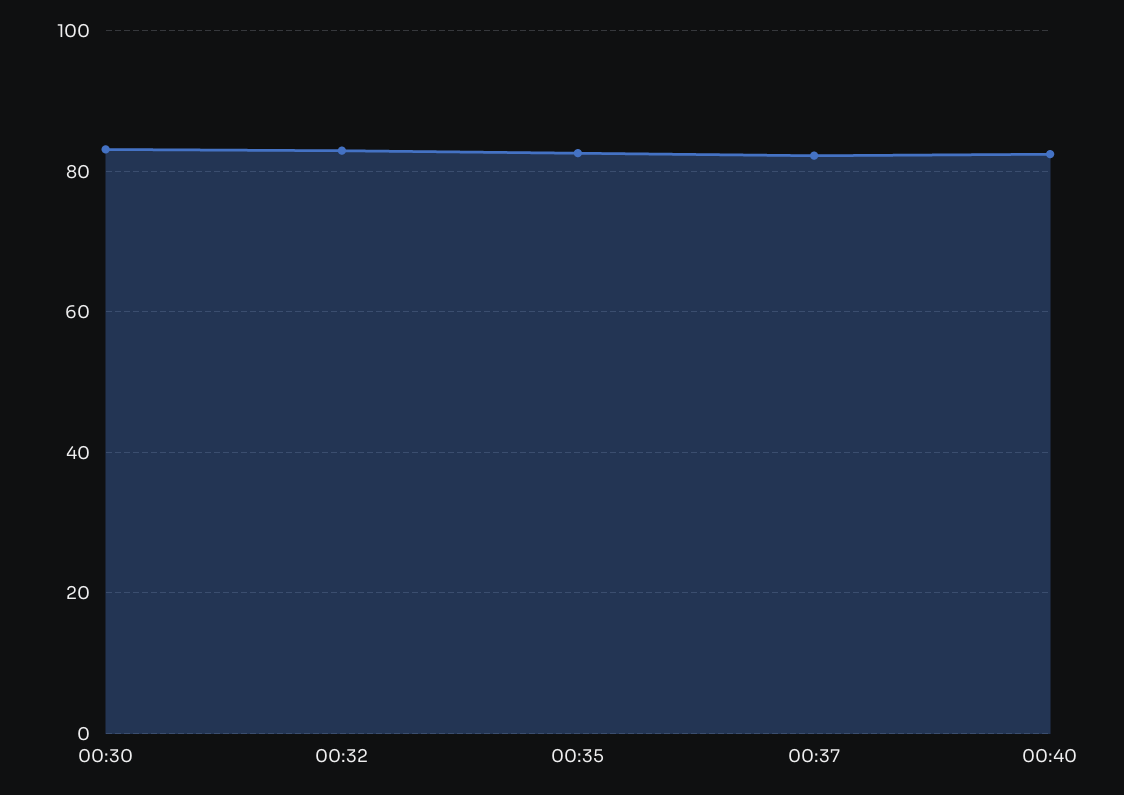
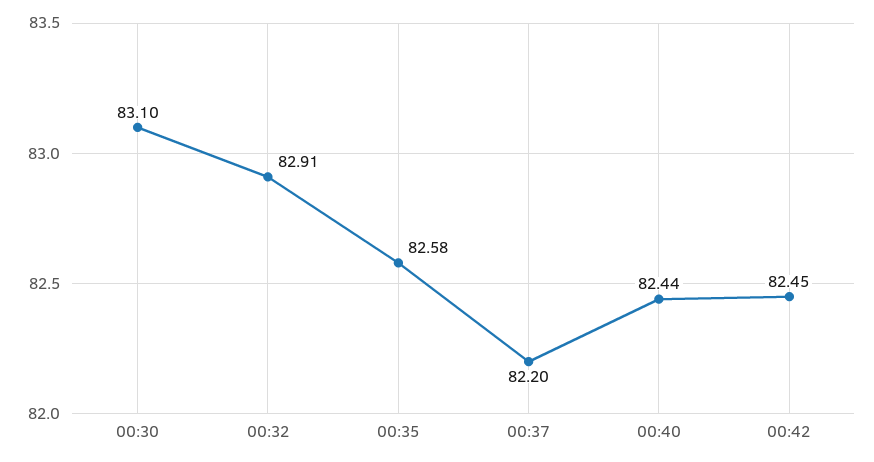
00:42: none -> 82.45

